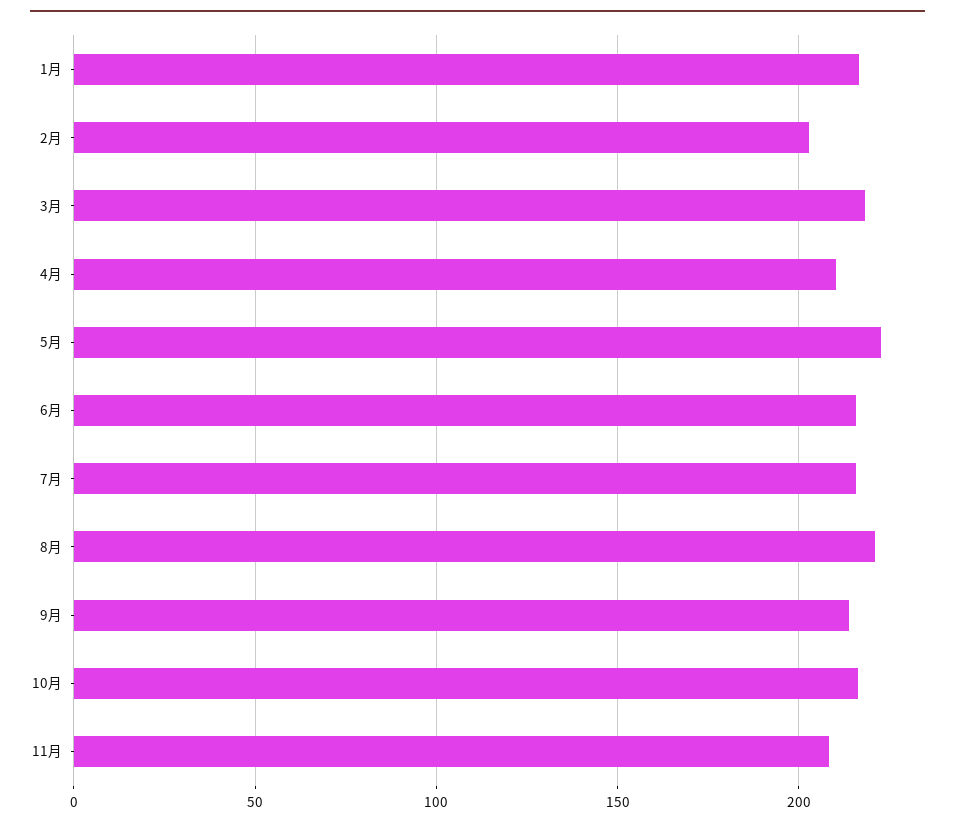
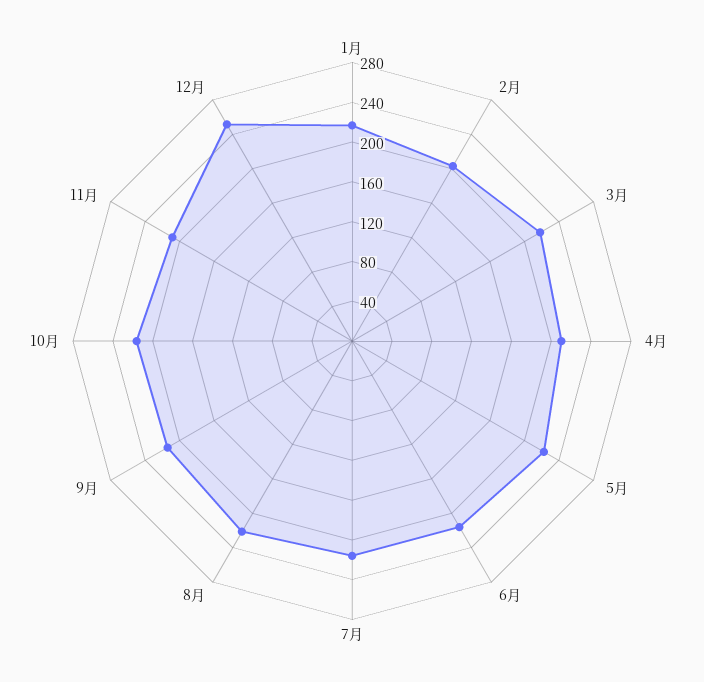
12月: none -> 250

